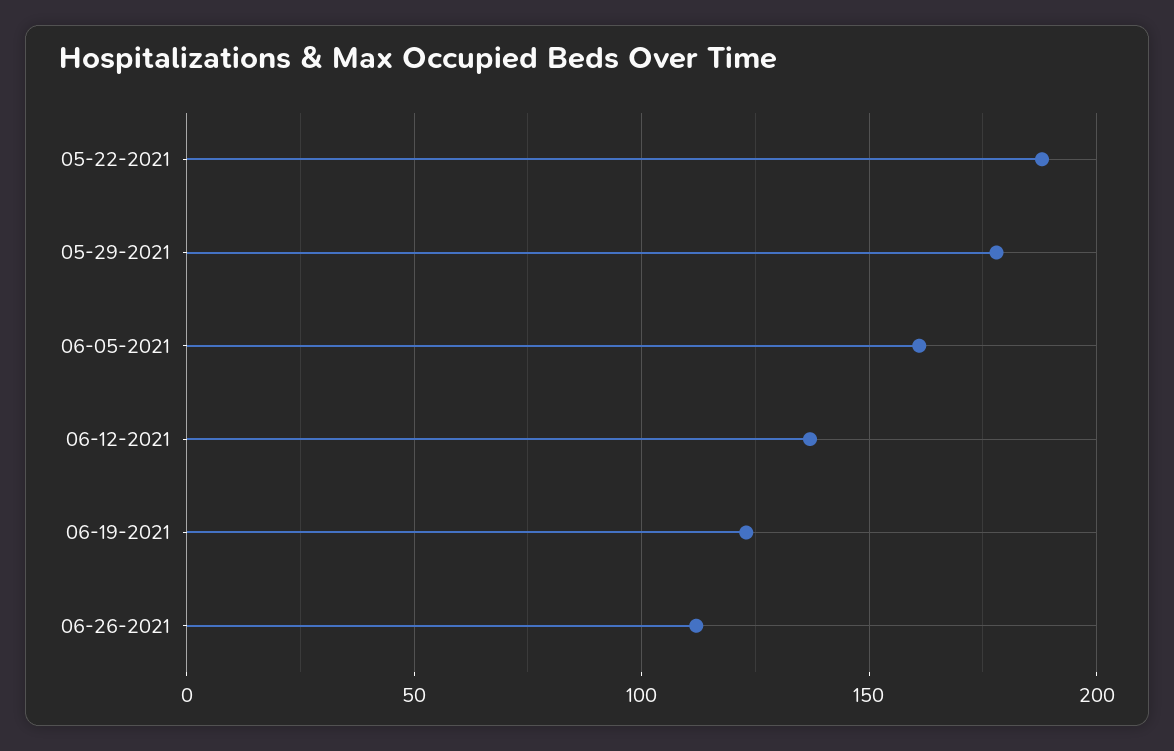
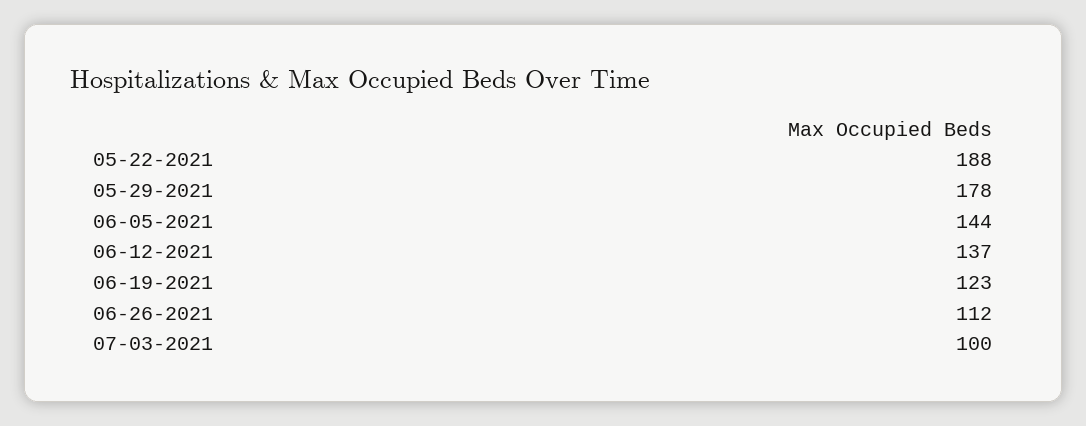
06-05-2021: 160 -> 144
07-03-2021: none -> 100

